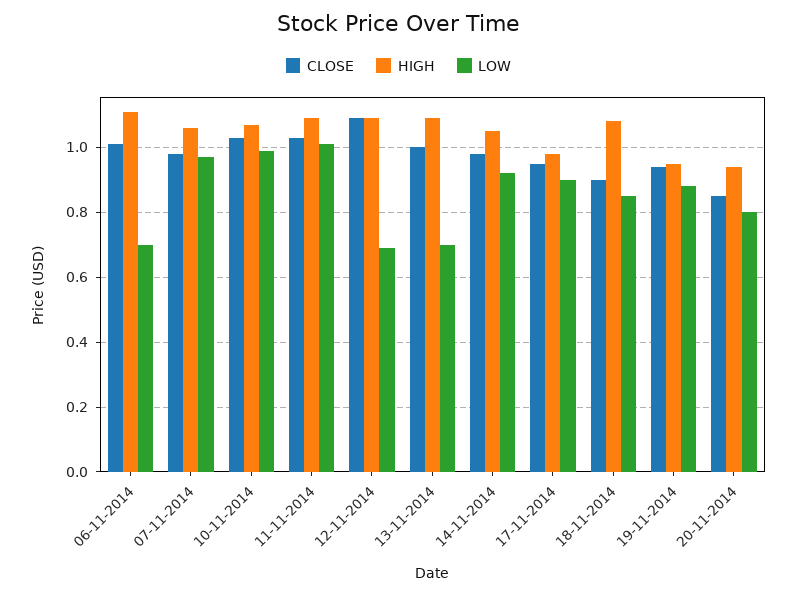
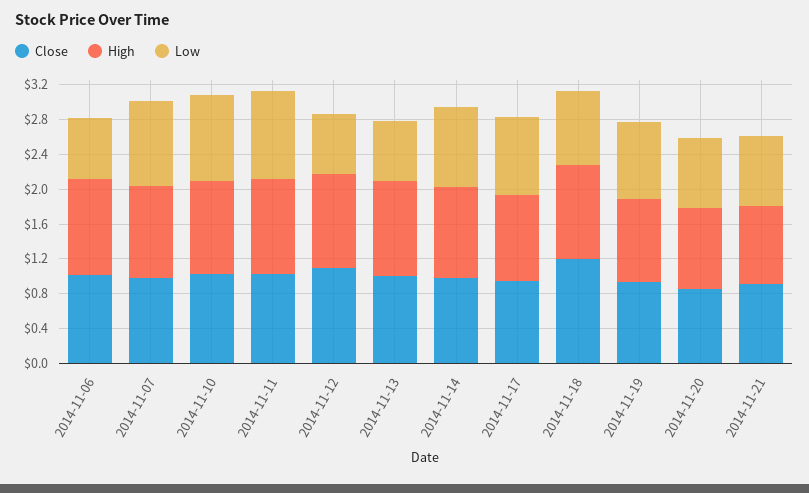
CLOSE, 18-11-2014: 0.9 -> 1.2
CLOSE, 2014-11-21: none -> 0.9
HIGH, 2014-11-21: none -> 0.9
LOW, 2014-11-21: none -> 0.8

